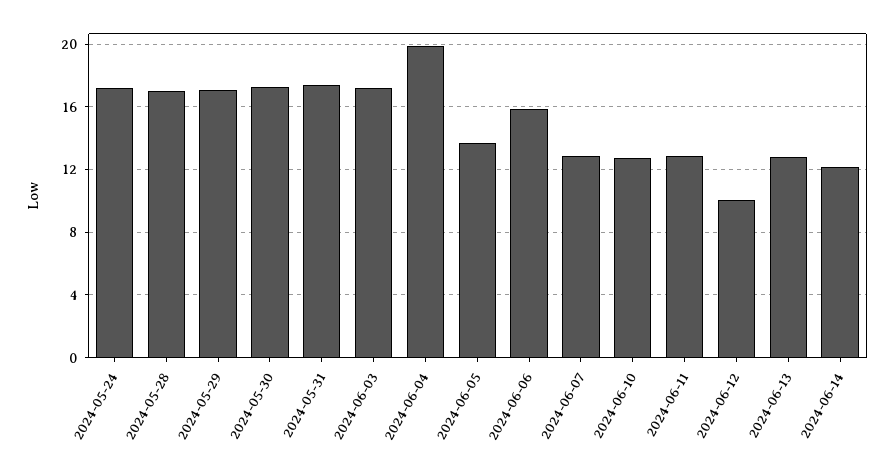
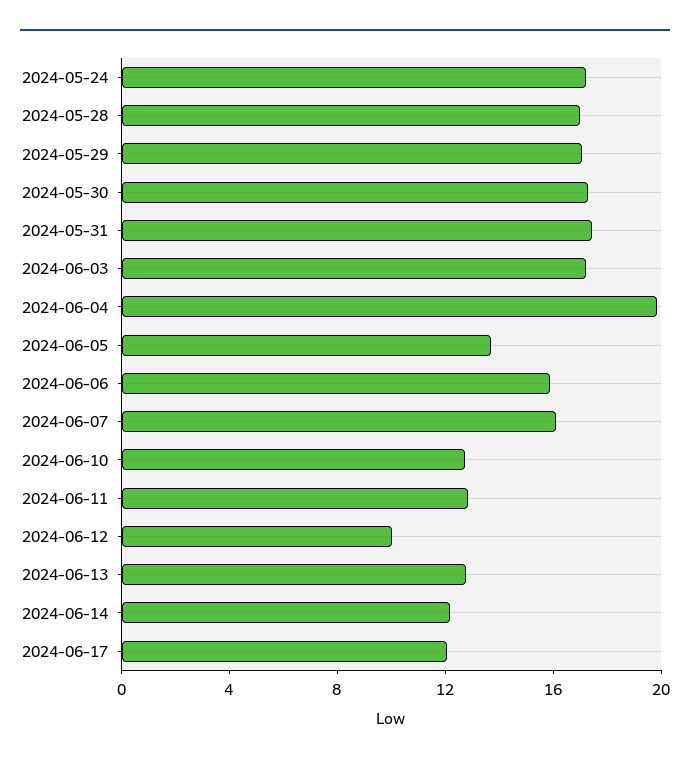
2024-06-07: 13 -> 16
2024-06-17: none -> 12

